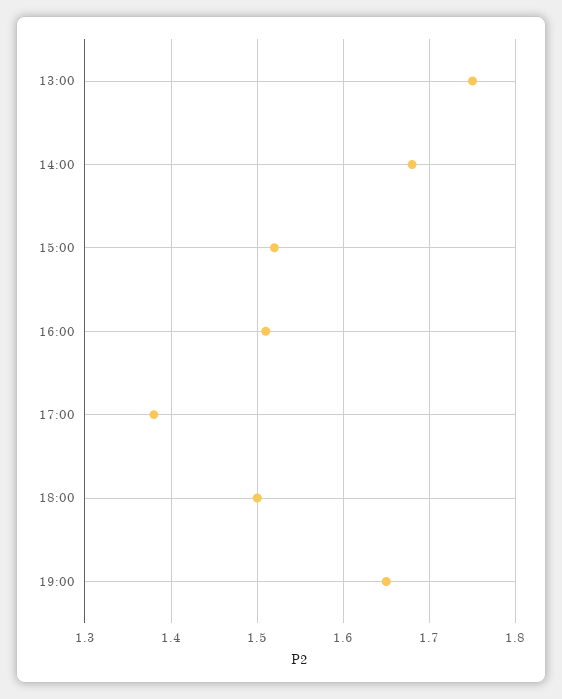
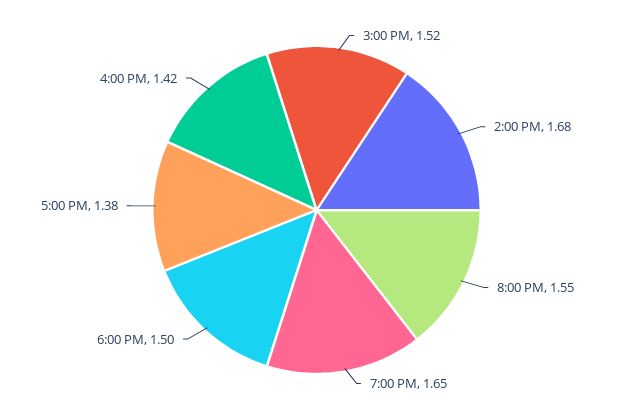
13:00: 1.75 -> none
16:00: 1.51 -> 1.42
8:00 PM: none -> 1.55

